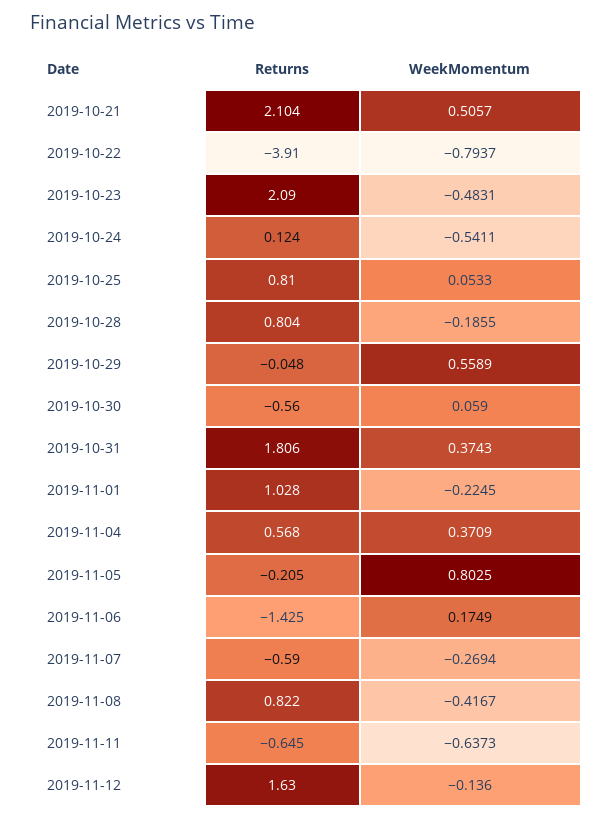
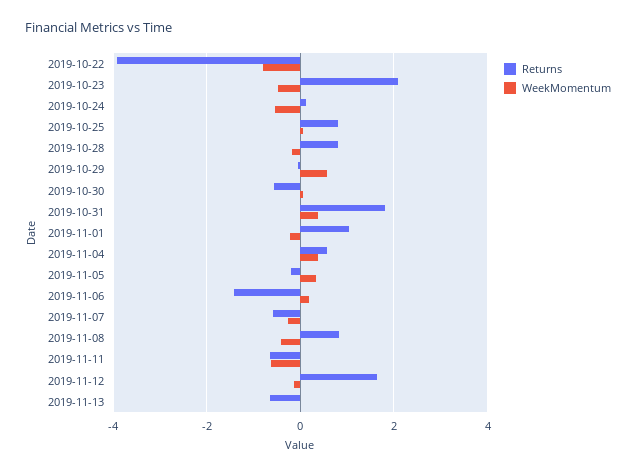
Returns, 2019-10-21: 2.104 -> none
WeekMomentum, 2019-10-21: 0.5057 -> none
WeekMomentum, 2019-11-05: 0.8025 -> 0.4
Returns, 2019-11-13: none -> -0.6
WeekMomentum, 2019-11-13: none -> 0

